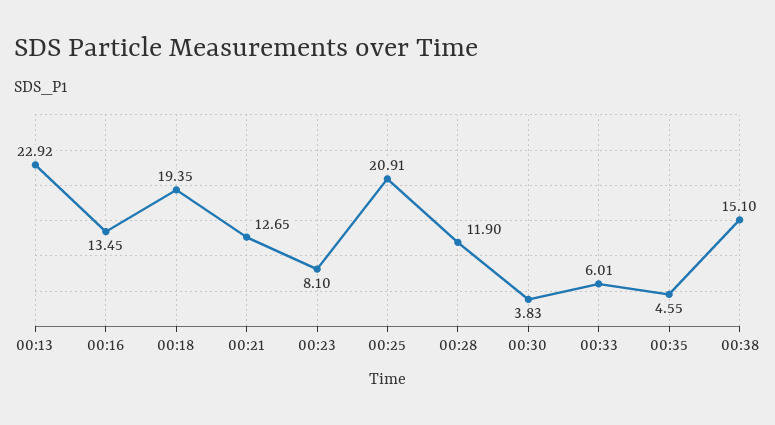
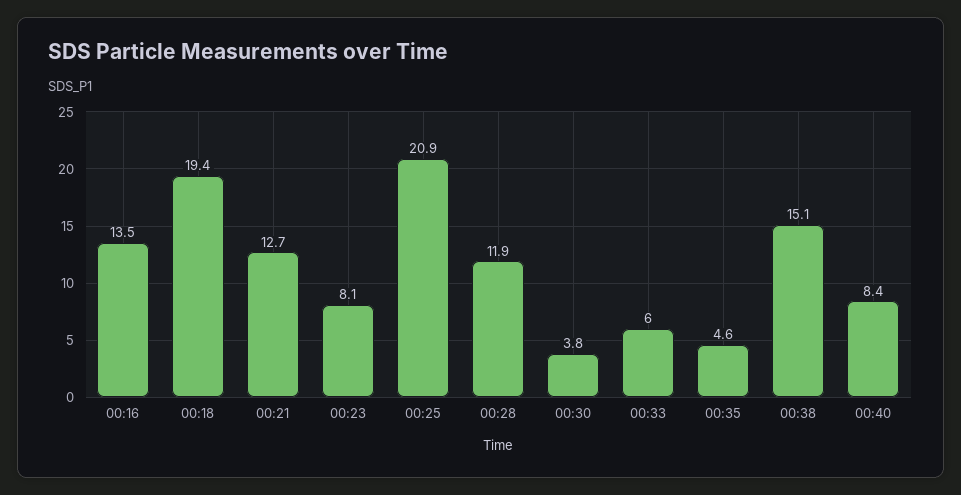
00:13: 22.92 -> none
00:40: none -> 8.4

